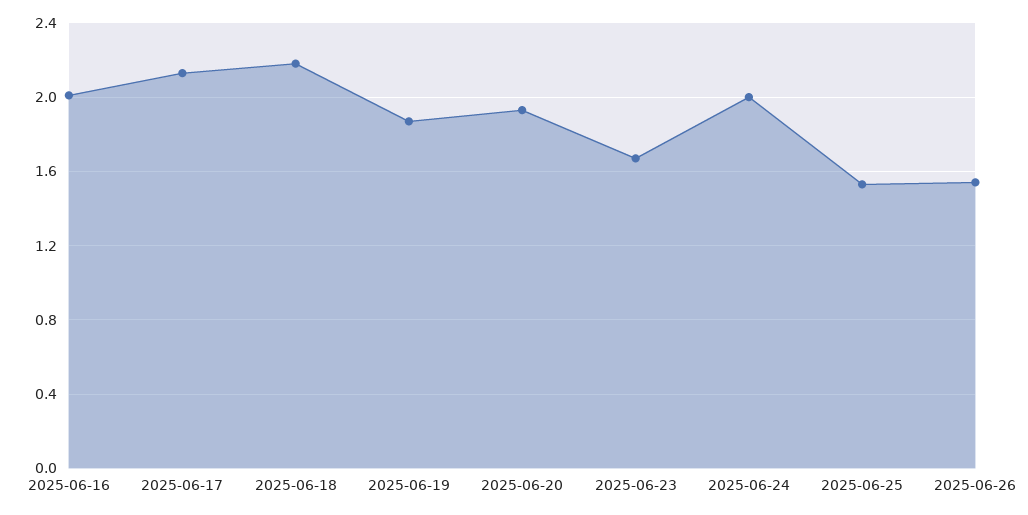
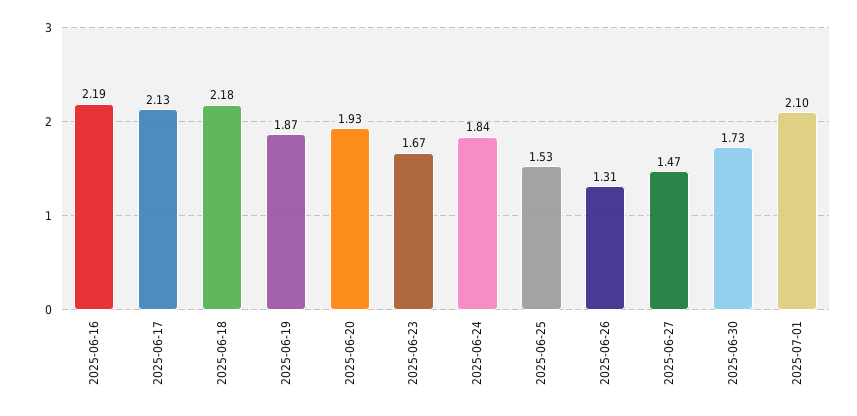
2025-06-16: 2 -> 2.19
2025-06-24: 2 -> 1.84
2025-06-26: 1.55 -> 1.31
2025-06-27: none -> 1.47
2025-06-30: none -> 1.73
2025-07-01: none -> 2.1

